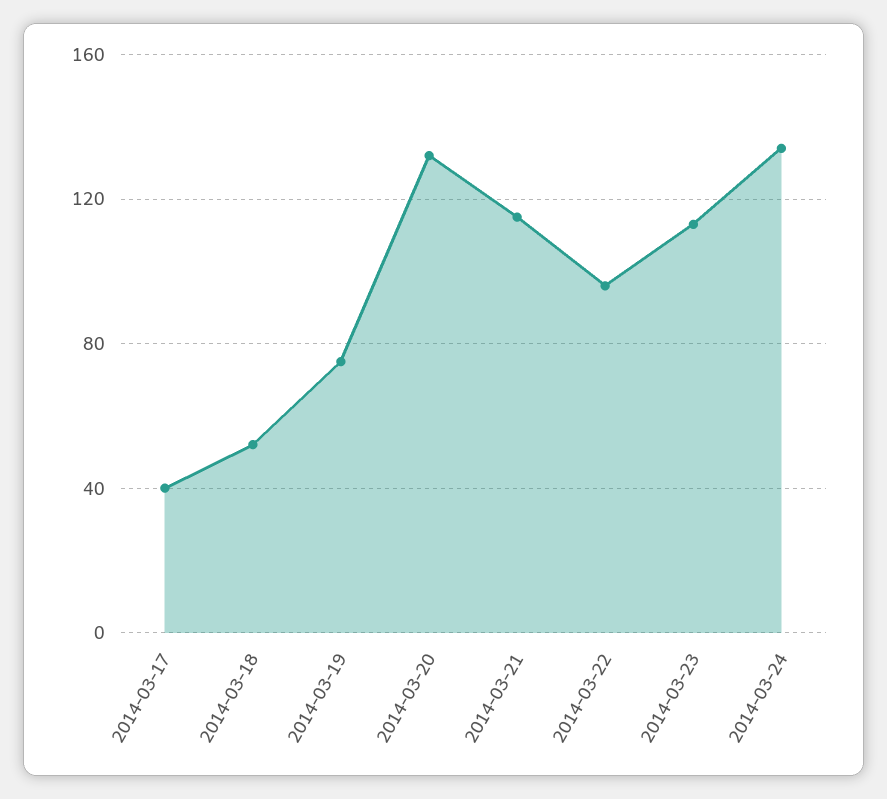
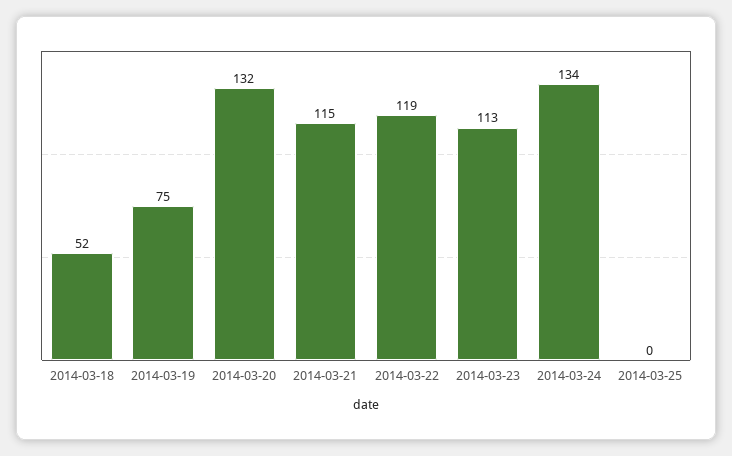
2014-03-17: 40 -> none
2014-03-22: 95 -> 119
2014-03-25: none -> 0

